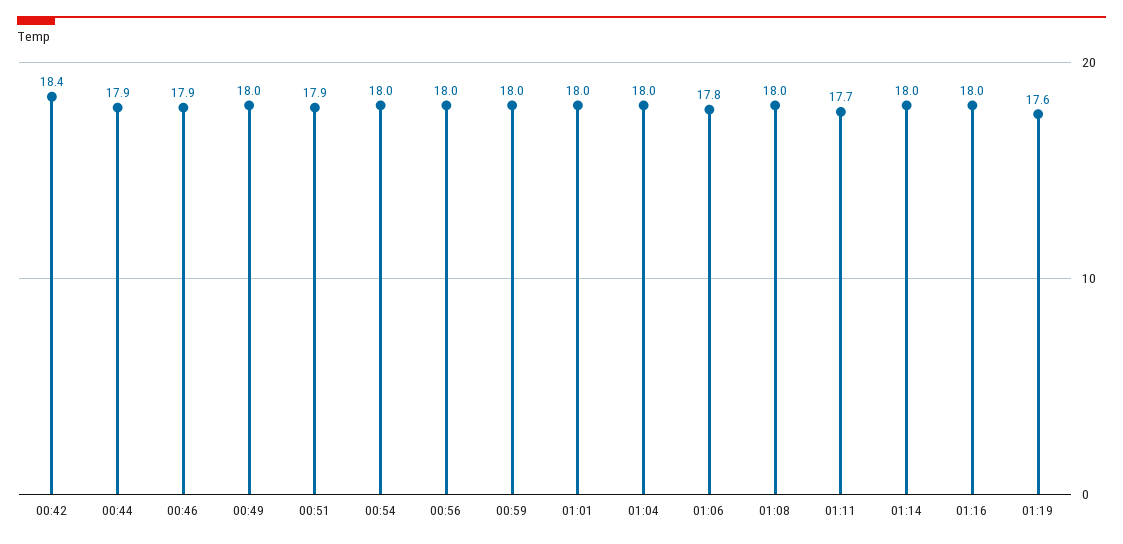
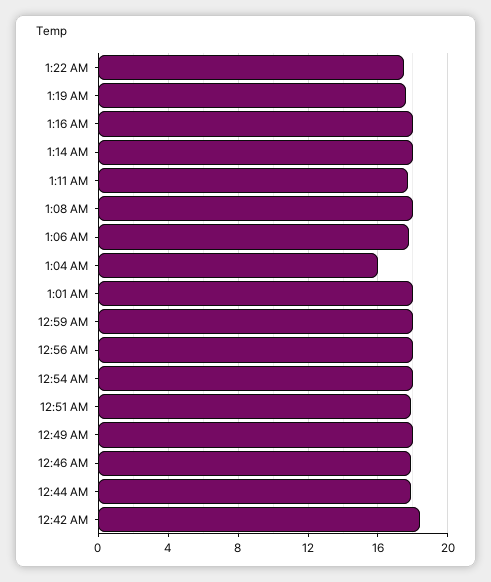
01:04: 18 -> 16
1:22 AM: none -> 17.5

